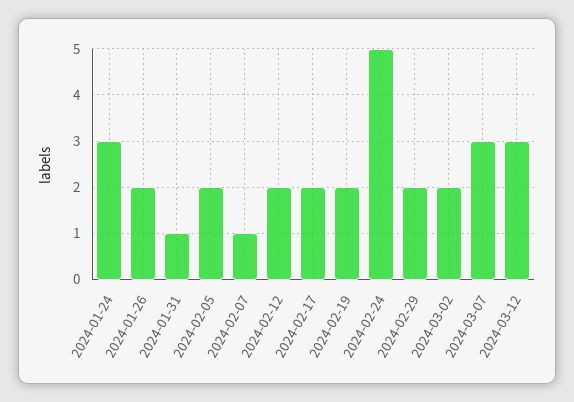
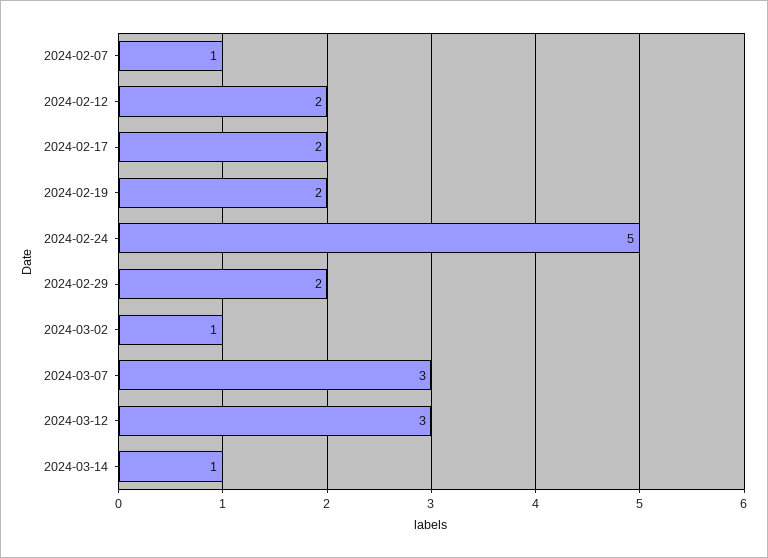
2024-01-24: 3 -> none
2024-01-26: 2 -> none
2024-01-31: 1 -> none
2024-02-05: 2 -> none
2024-03-02: 2 -> 1
2024-03-14: none -> 1

